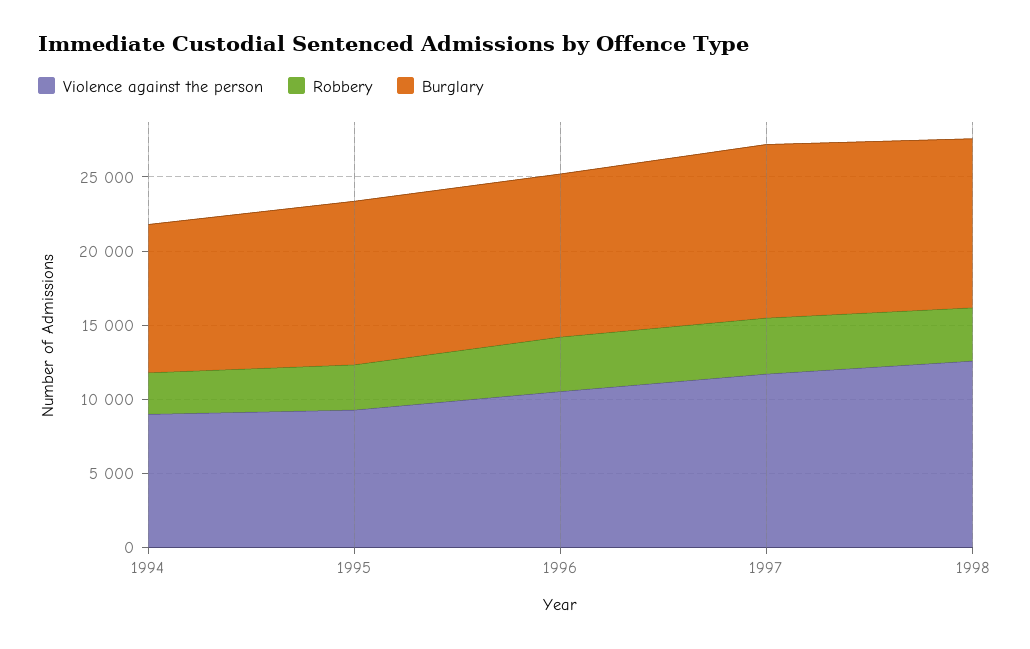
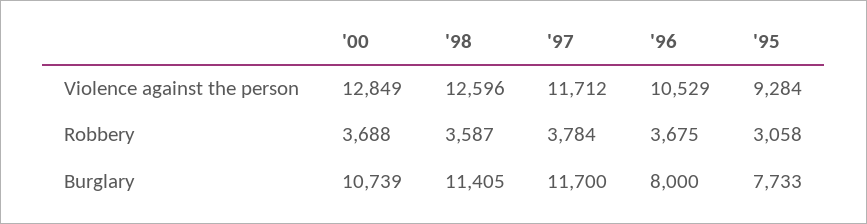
Violence against the person, 1994: 9000 -> none
Robbery, 1994: 3000 -> none
Burglary, 1994: 10000 -> none
Burglary, 1995: 11000 -> 7733
Burglary, 1996: 11000 -> 8000
Violence against the person, '00: none -> 12849
Robbery, '00: none -> 3688
Burglary, '00: none -> 10739

